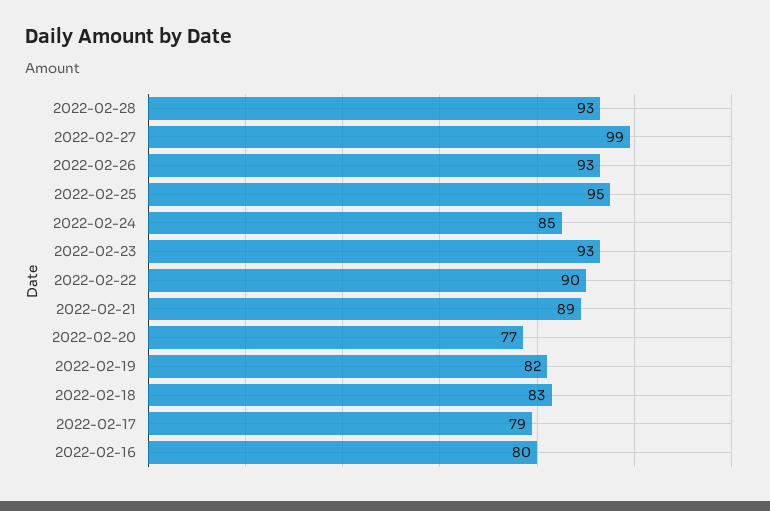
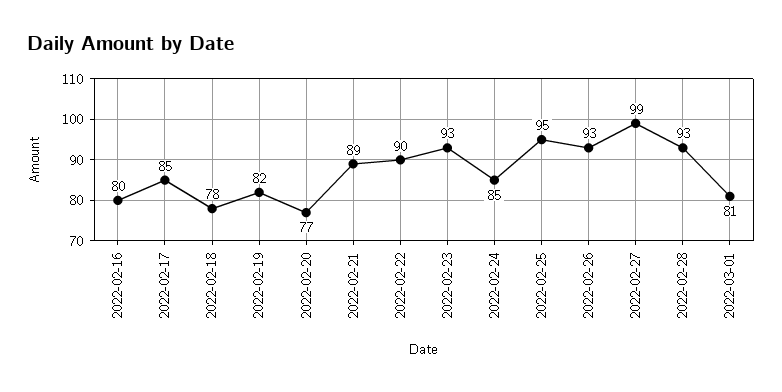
2022-02-18: 83 -> 78
2022-02-17: 79 -> 85
2022-03-01: none -> 81

